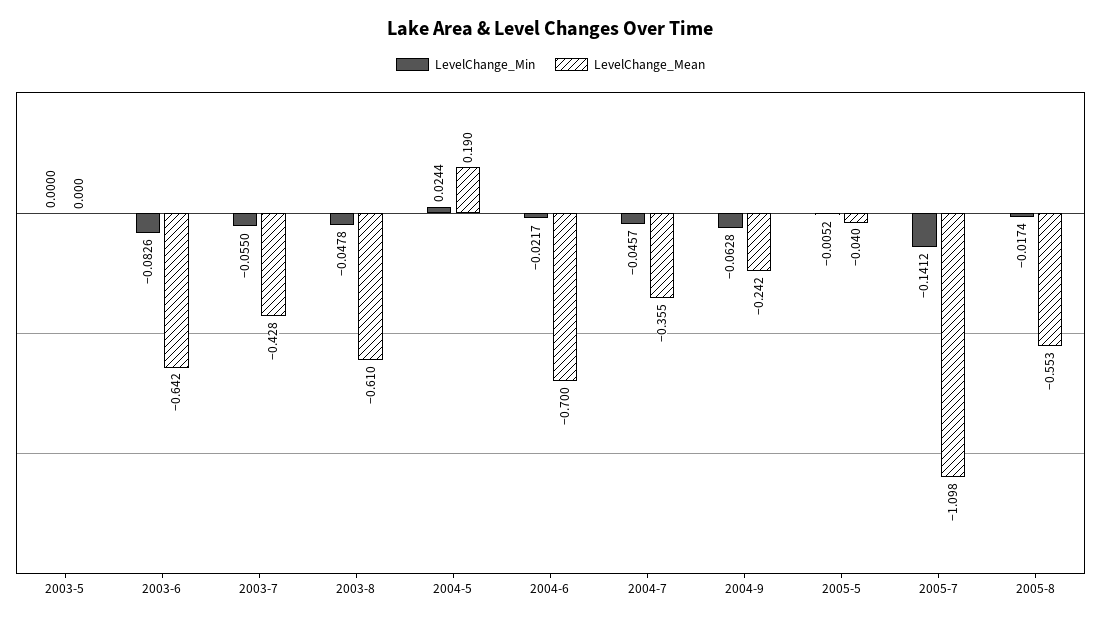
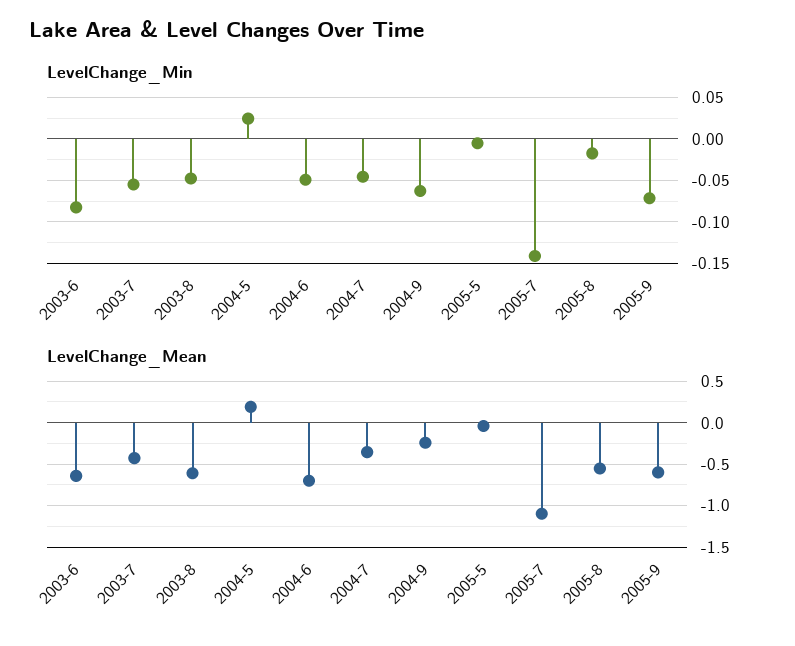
LevelChange_Min, 2003-5: 0 -> none
LevelChange_Mean, 2003-5: 0 -> none
LevelChange_Min, 2004-6: -0.0217 -> -0.05
LevelChange_Min, 2005-9: none -> -0.07
LevelChange_Mean, 2005-9: none -> -0.6

